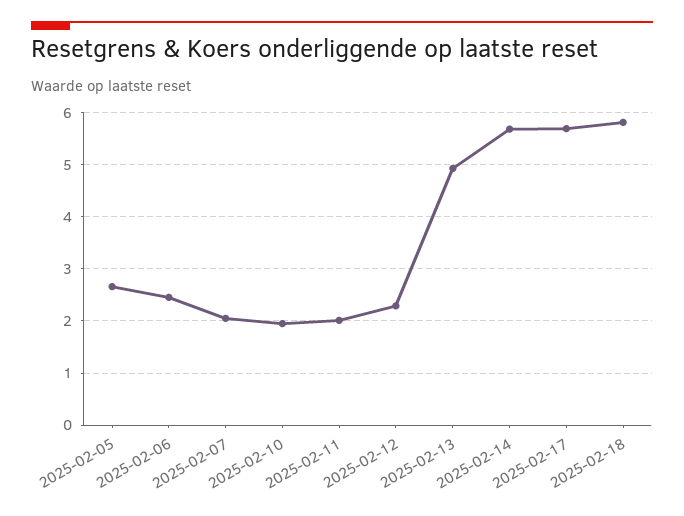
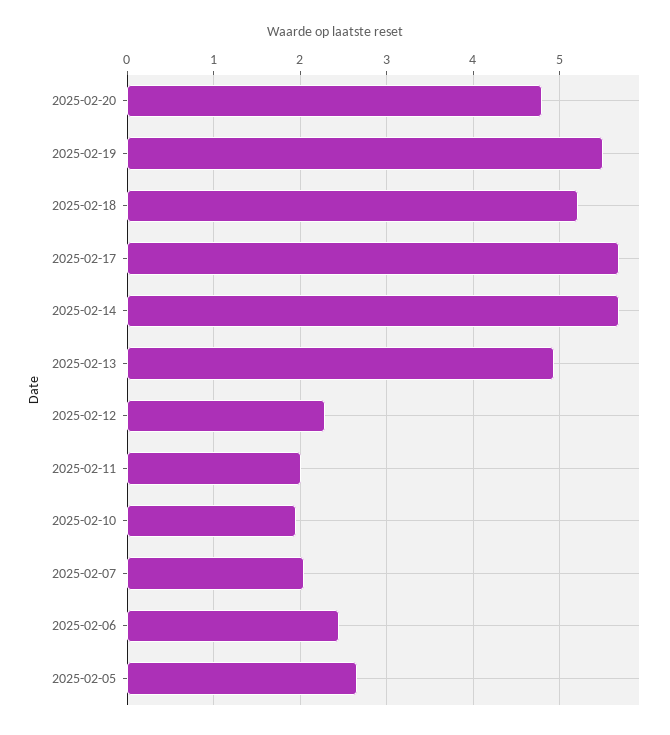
2025-02-18: 5.8 -> 5.2
2025-02-20: none -> 4.8
2025-02-19: none -> 5.5

